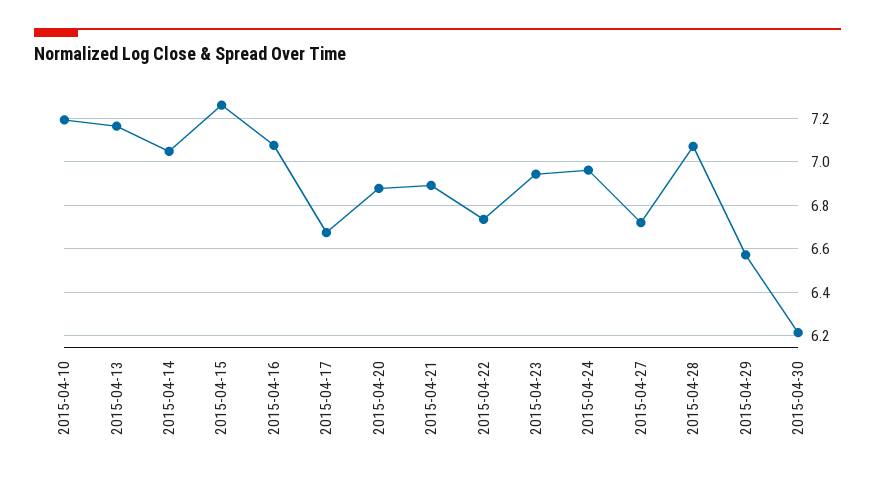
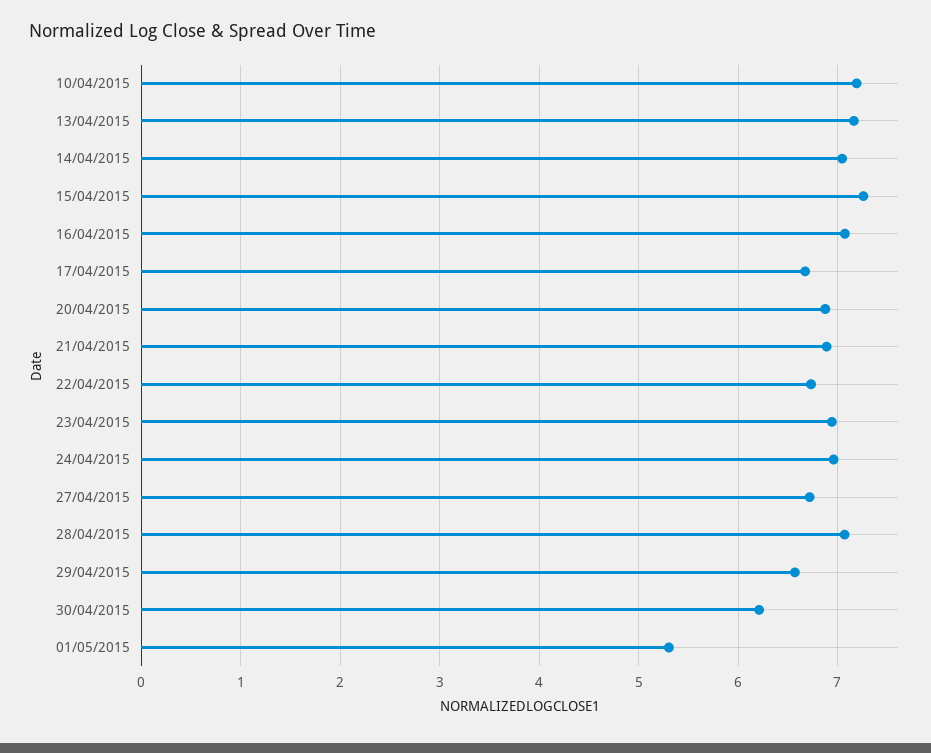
01/05/2015: none -> 5.3

